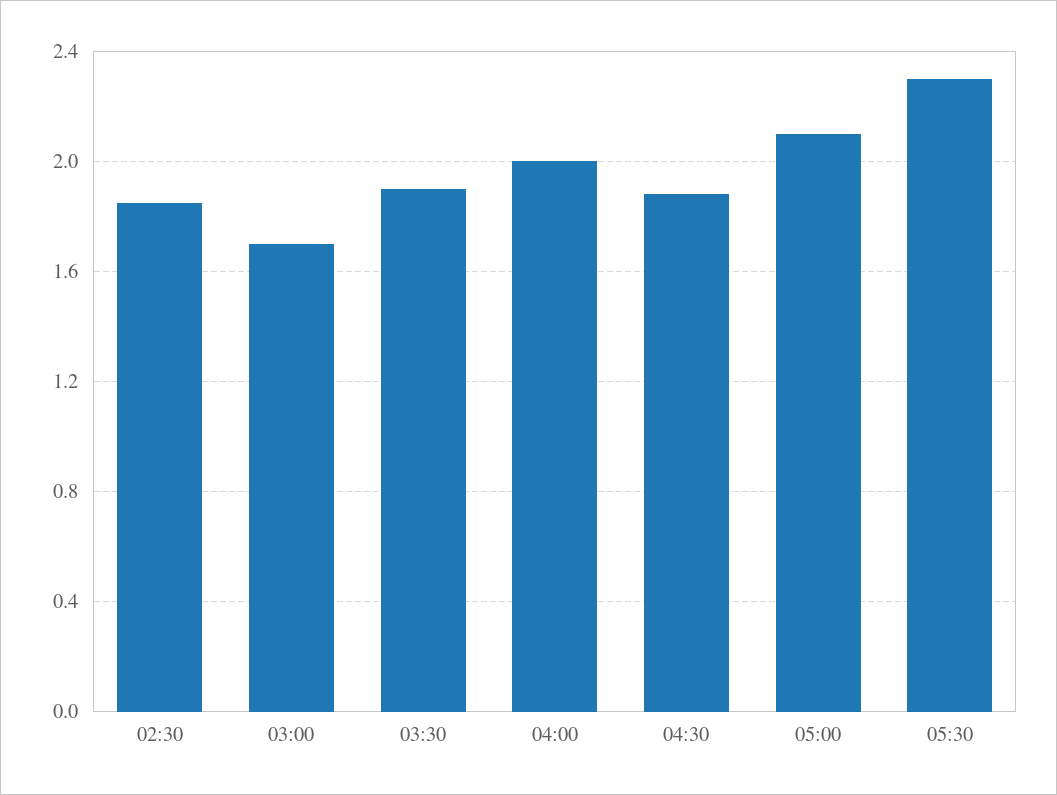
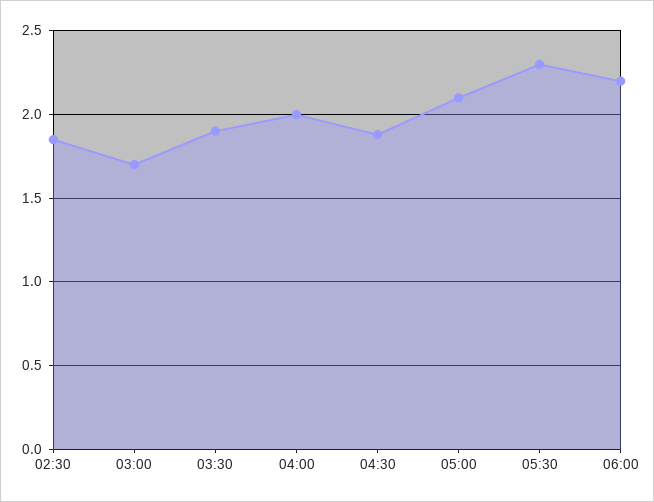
06:00: none -> 2.2

